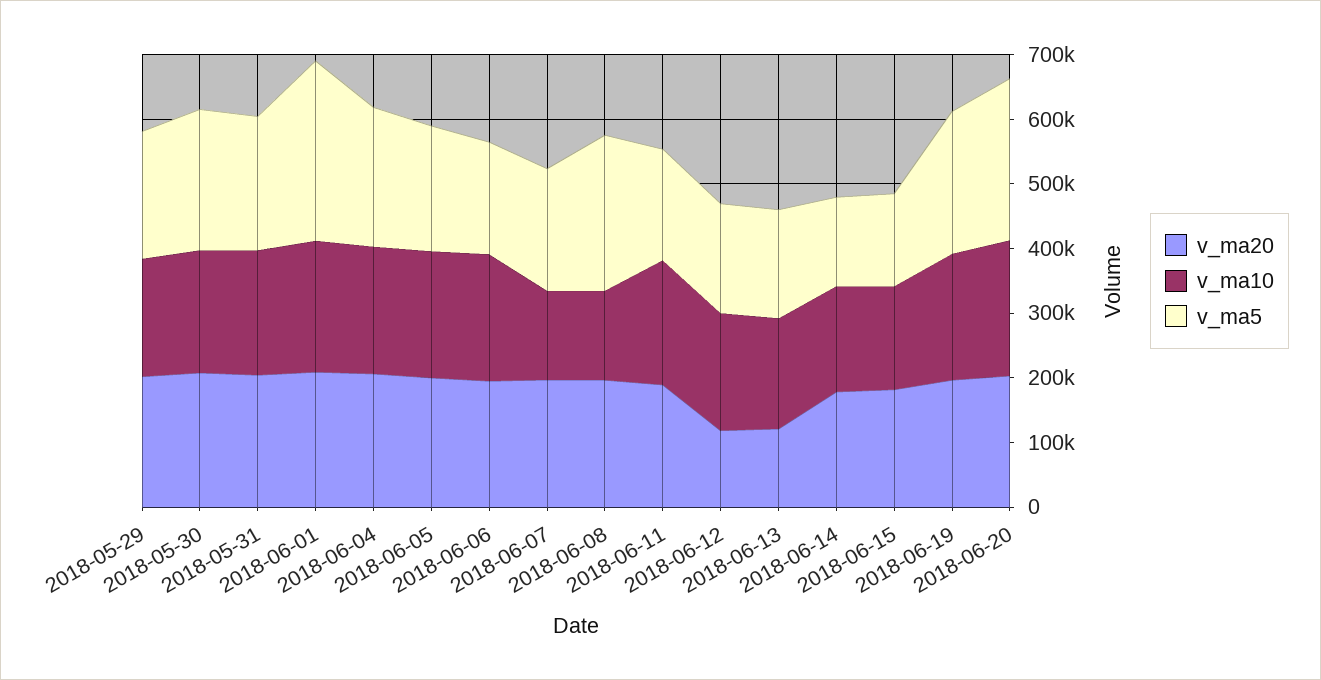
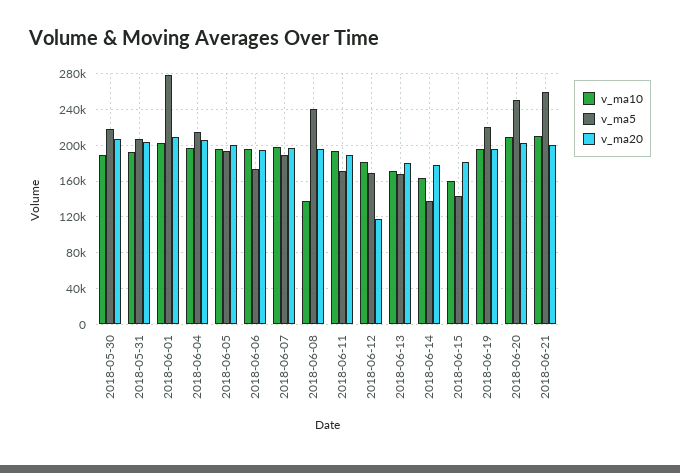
v_ma20, 2018-05-29: 200000 -> none
v_ma10, 2018-05-29: 180000 -> none
v_ma5, 2018-05-29: 200000 -> none
v_ma10, 2018-06-07: 140000 -> 200000
v_ma20, 2018-06-13: 120000 -> 180000
v_ma10, 2018-06-21: none -> 210000
v_ma5, 2018-06-21: none -> 260000
v_ma20, 2018-06-21: none -> 200000

